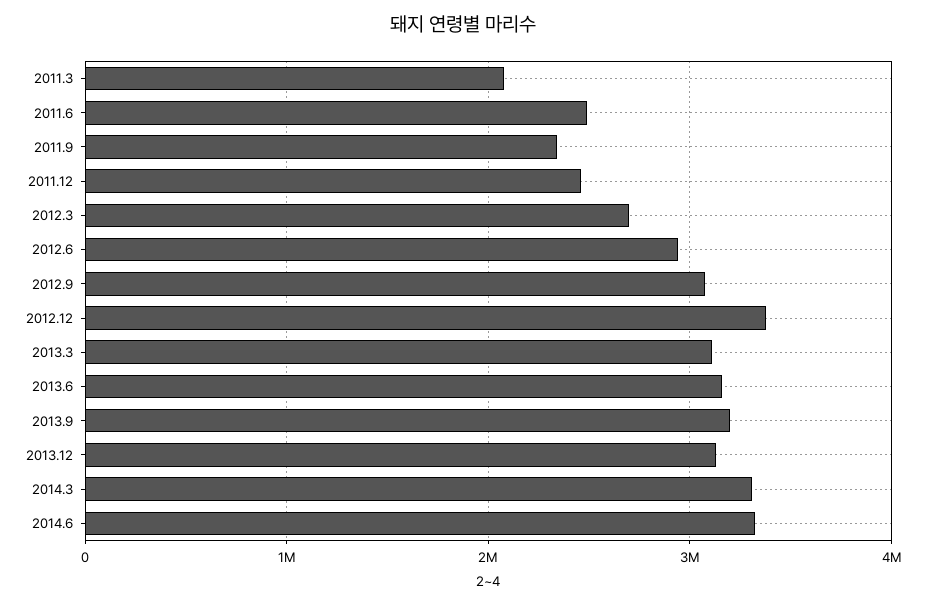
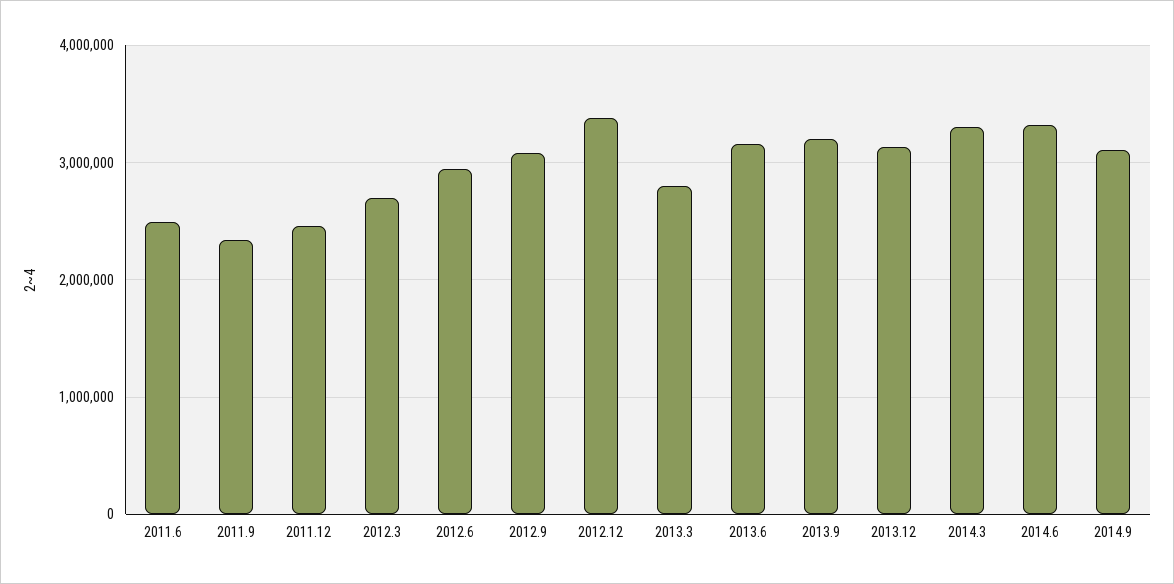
2011.3: 2100000 -> none
2013.3: 3100000 -> 2800000
2014.9: none -> 3100000

